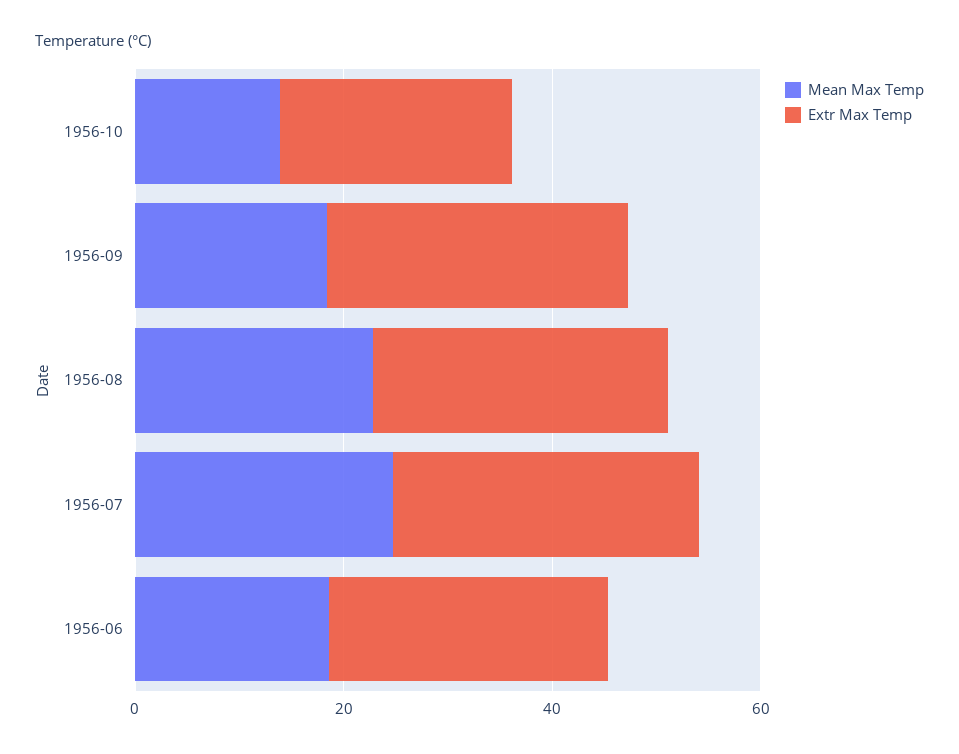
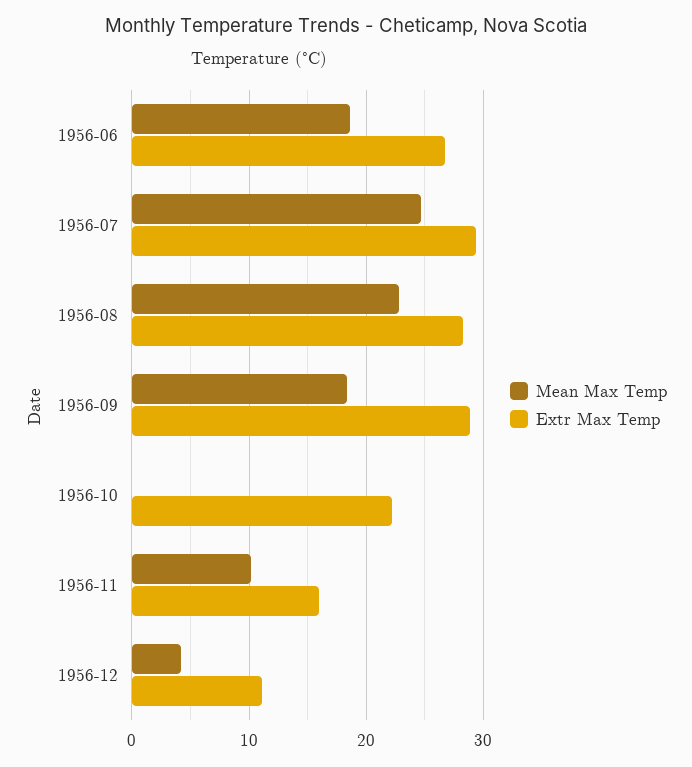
Mean Max Temp, 1956-10: 15 -> 0
Mean Max Temp, 1956-11: none -> 10
Extr Max Temp, 1956-11: none -> 16
Mean Max Temp, 1956-12: none -> 4
Extr Max Temp, 1956-12: none -> 11

